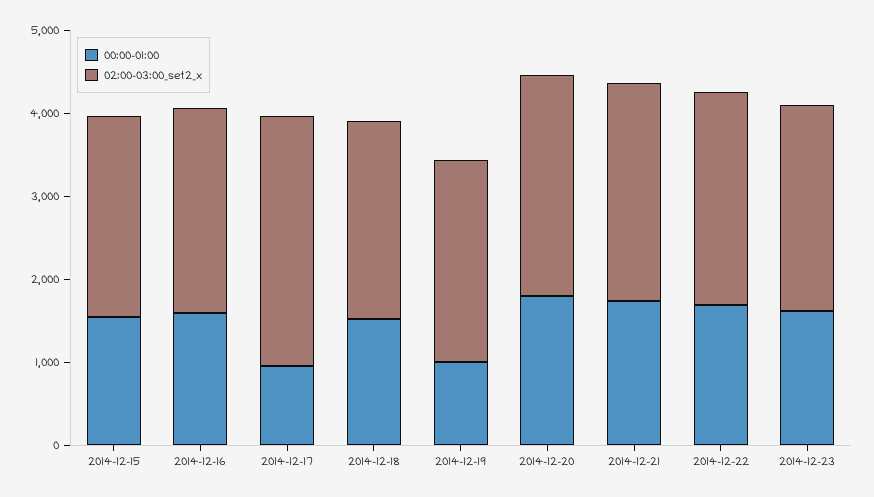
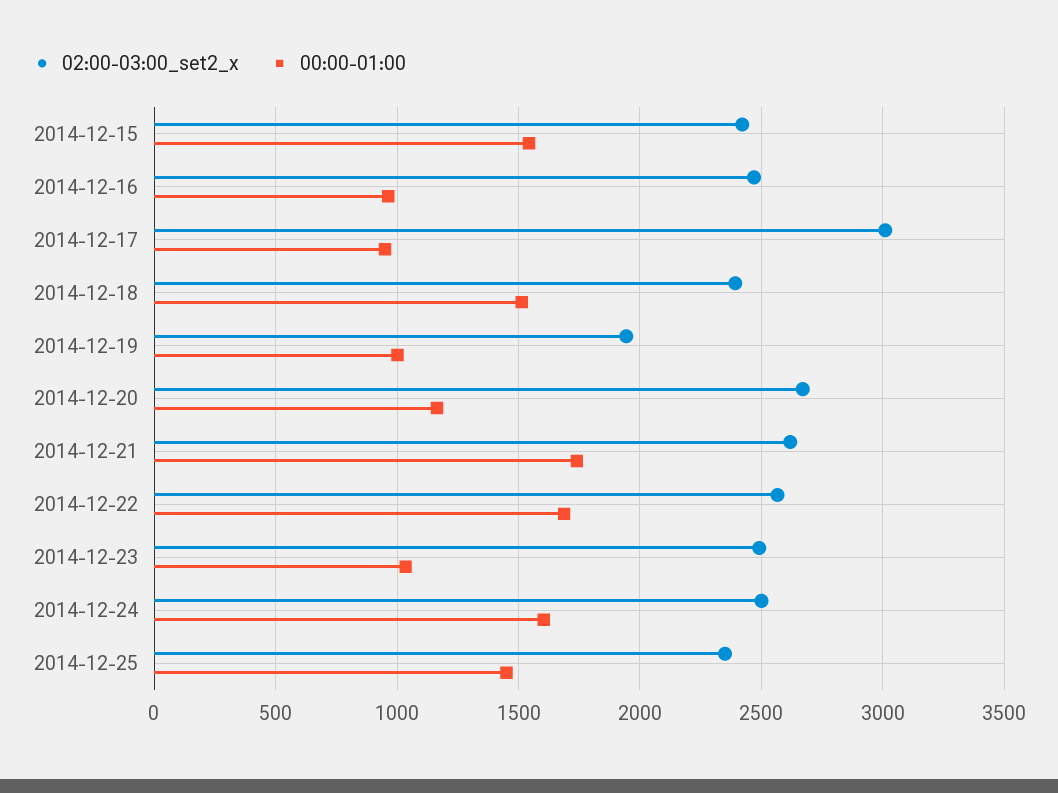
00:00-01:00, 2014-12-16: 1600 -> 950
02:00-03:00_set2_x, 2014-12-19: 2400 -> 1950
00:00-01:00, 2014-12-20: 1800 -> 1150
00:00-01:00, 2014-12-23: 1600 -> 1050
02:00-03:00_set2_x, 2014-12-24: none -> 2500
00:00-01:00, 2014-12-24: none -> 1600
02:00-03:00_set2_x, 2014-12-25: none -> 2350
00:00-01:00, 2014-12-25: none -> 1450

